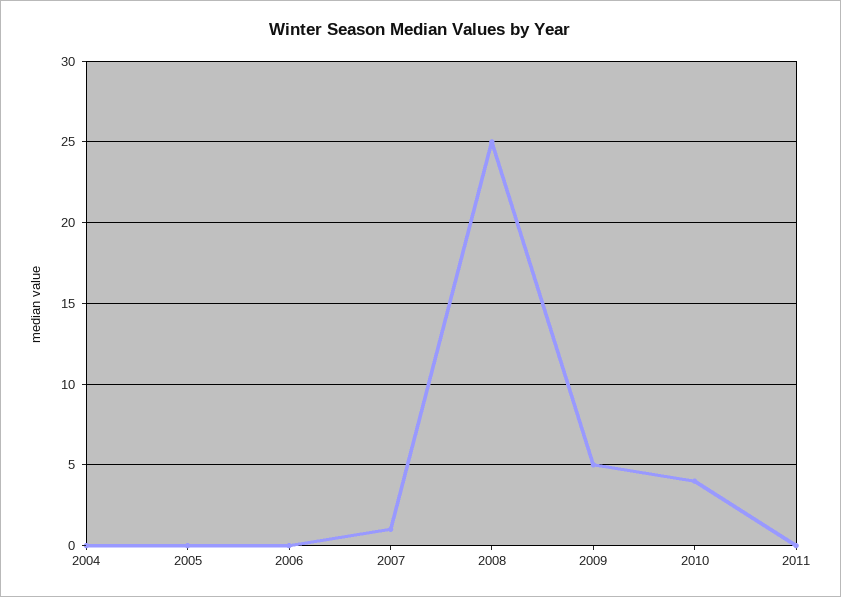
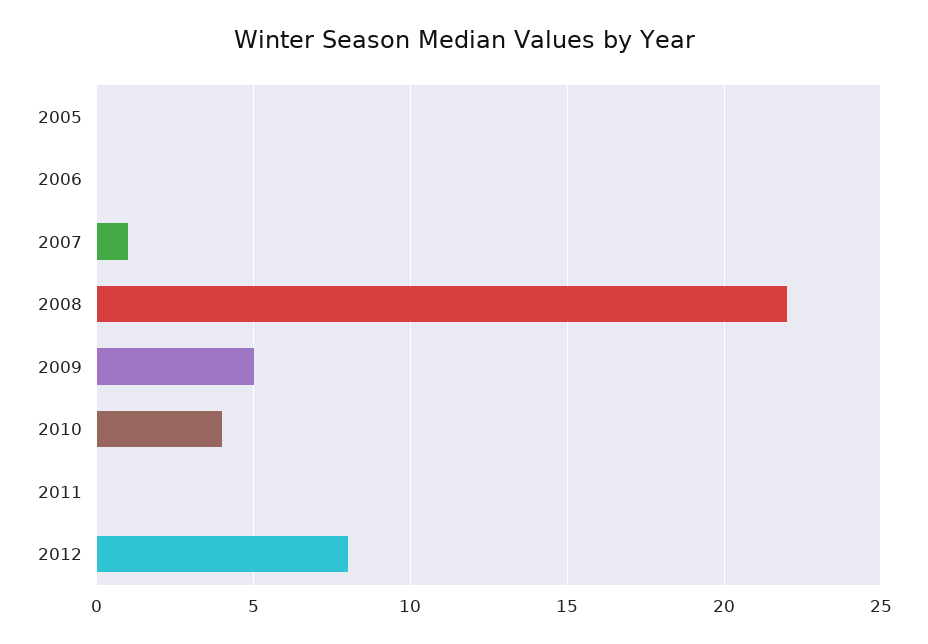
2004: 0 -> none
2008: 25 -> 22
2012: none -> 8

